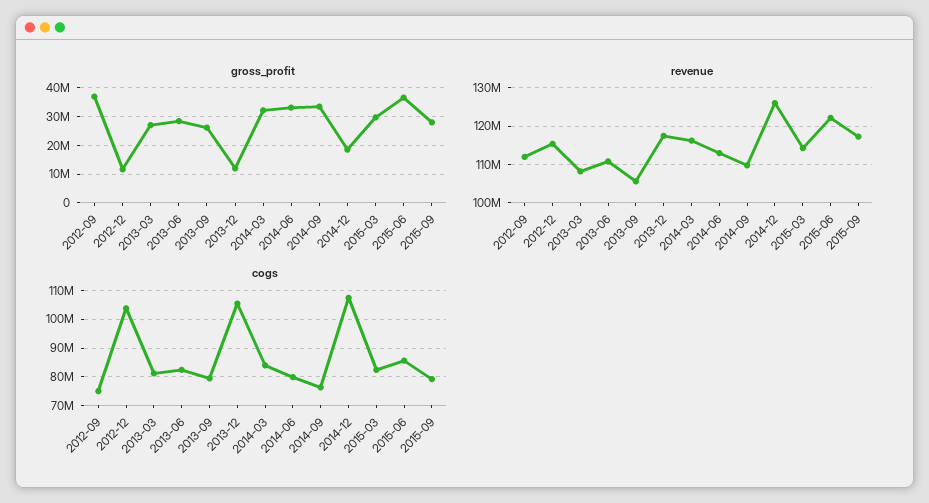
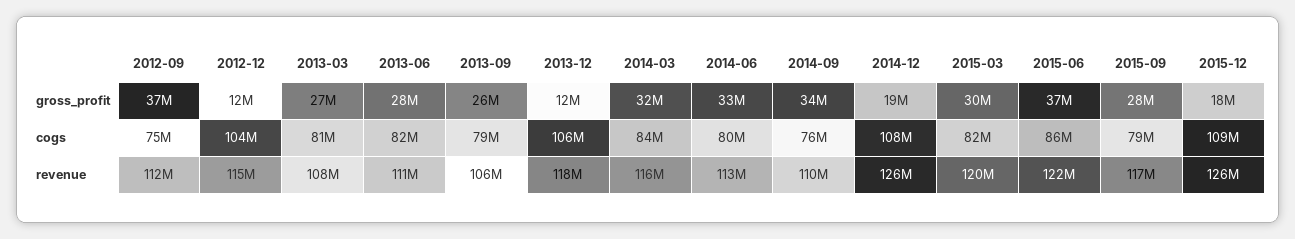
revenue, 2015-03: 114000000 -> 120000000
gross_profit, 2015-12: none -> 18000000
cogs, 2015-12: none -> 109000000
revenue, 2015-12: none -> 126000000

